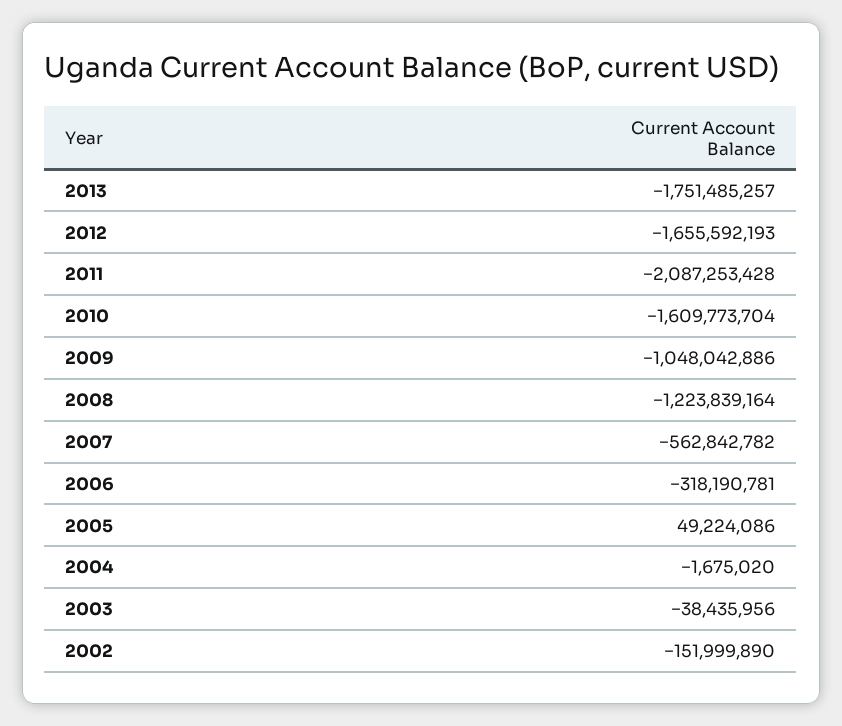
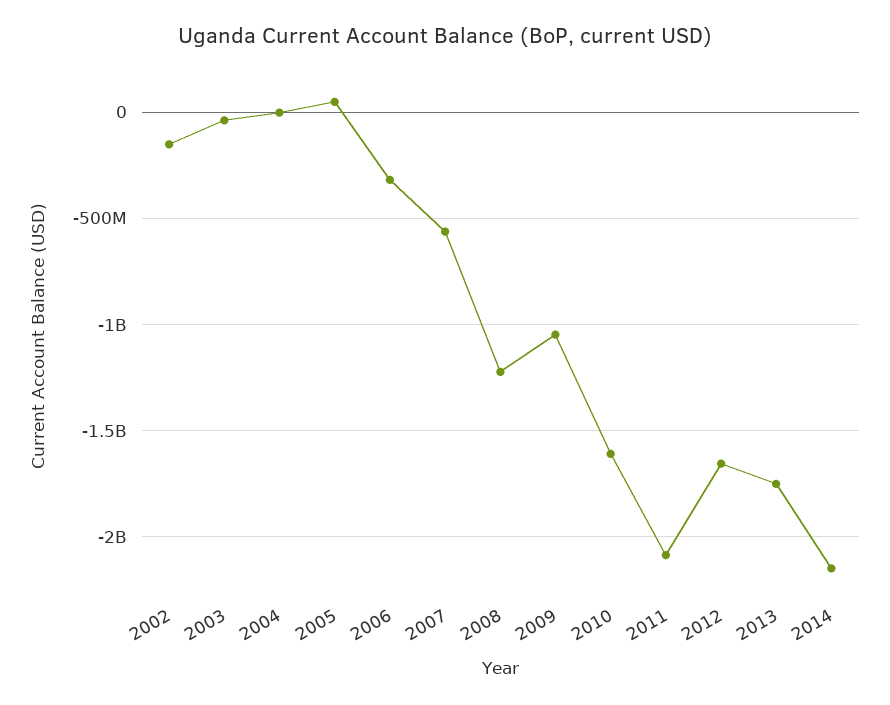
2014: none -> -2150000000

